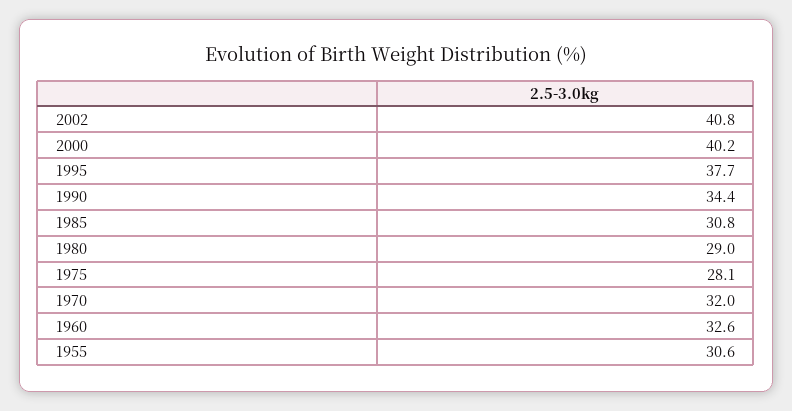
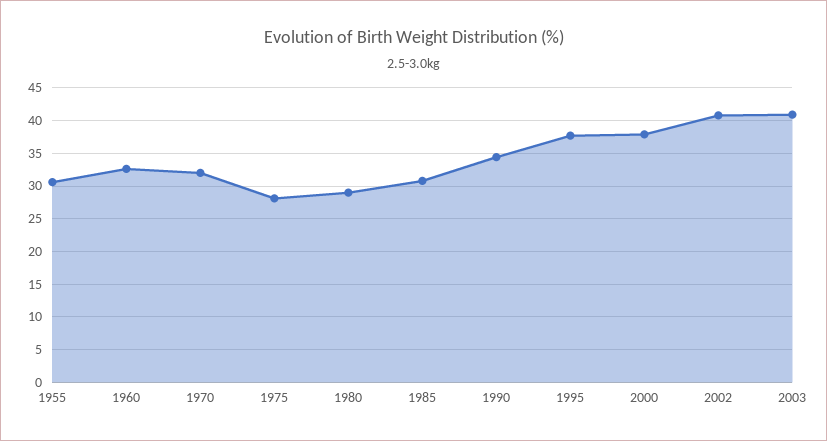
2000: 40.2 -> 38
2003: none -> 41

